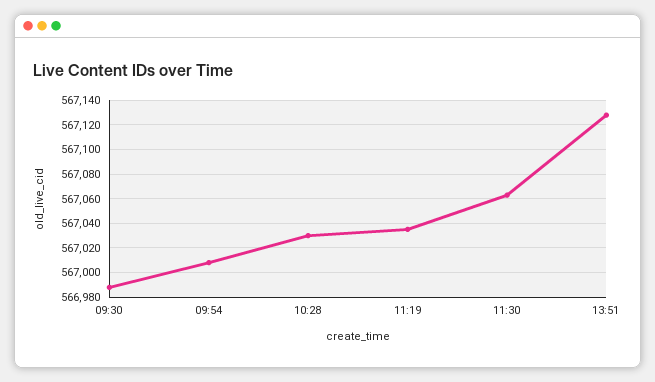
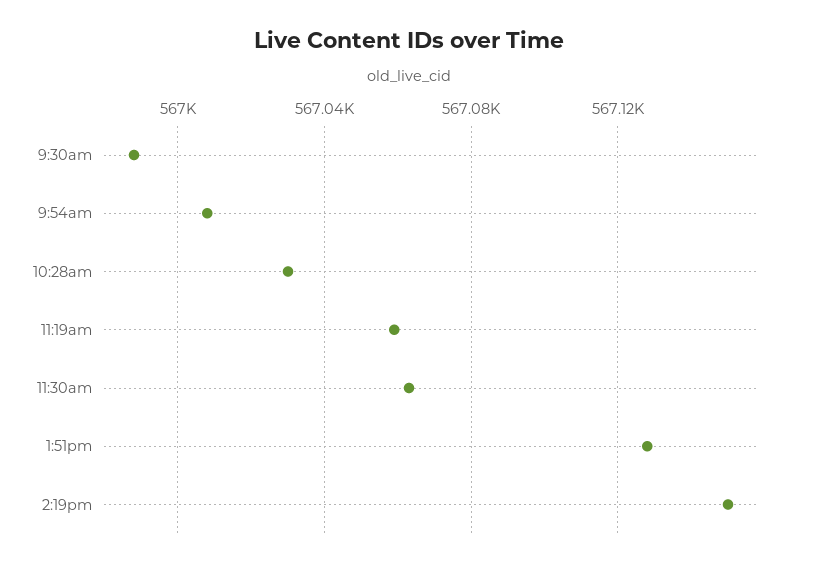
11:19: 567035 -> 567060
2:19pm: none -> 567150

